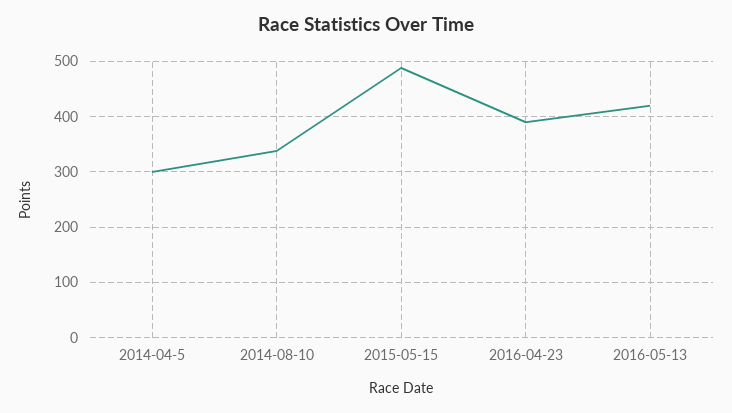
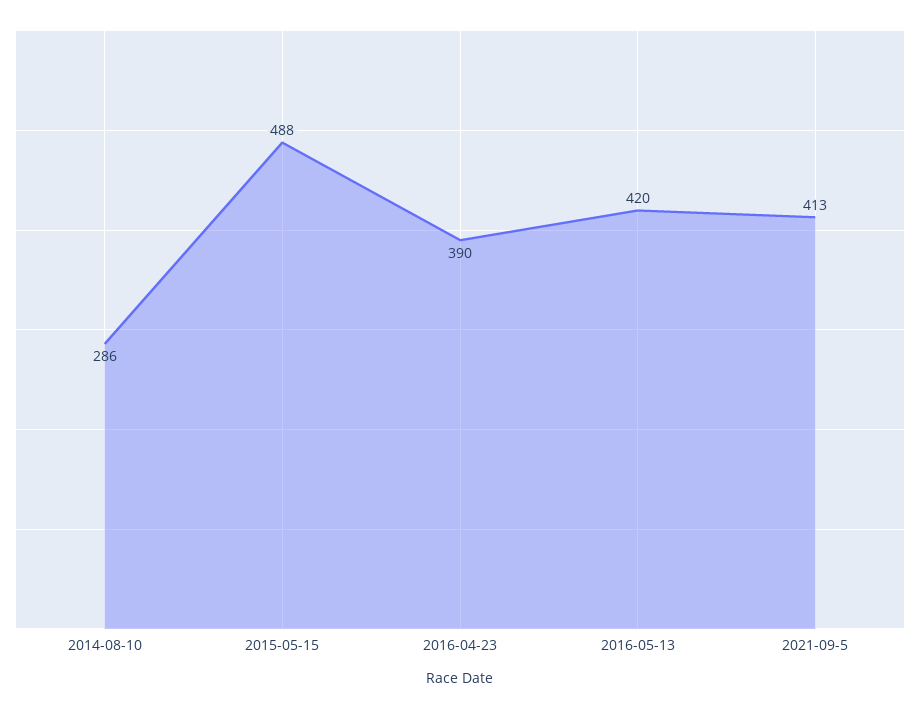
2014-04-5: 300 -> none
2014-08-10: 340 -> 286
2021-09-5: none -> 413

